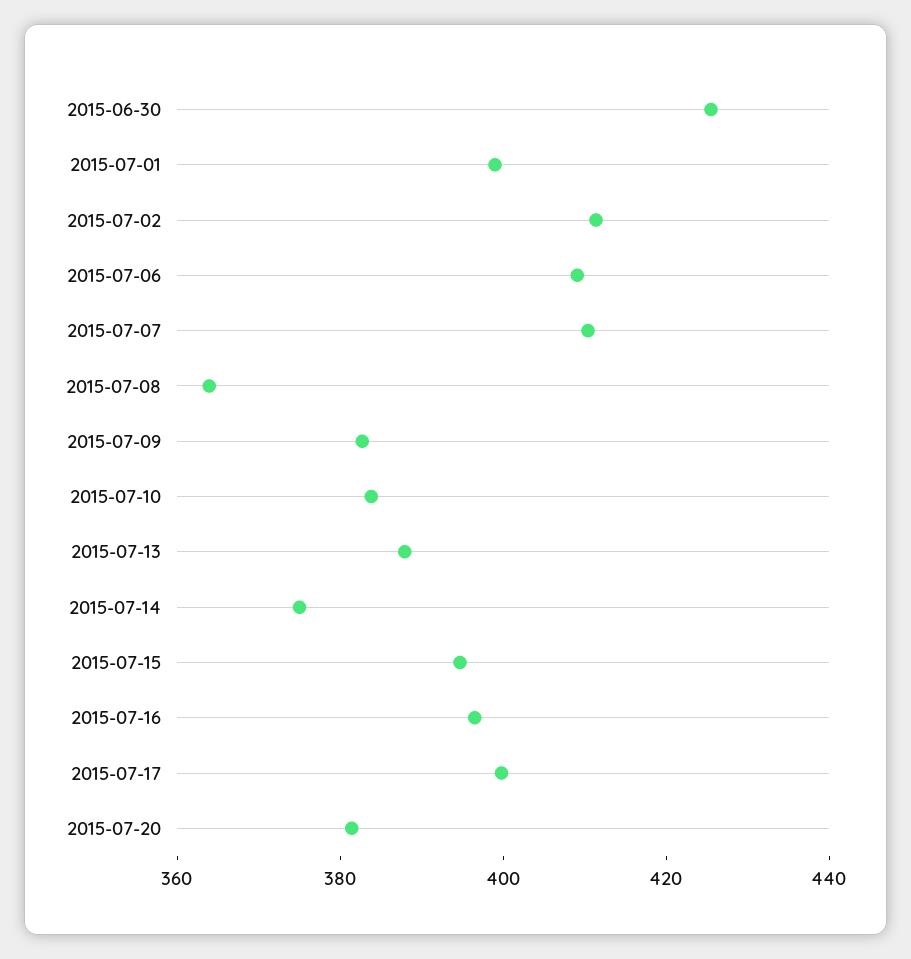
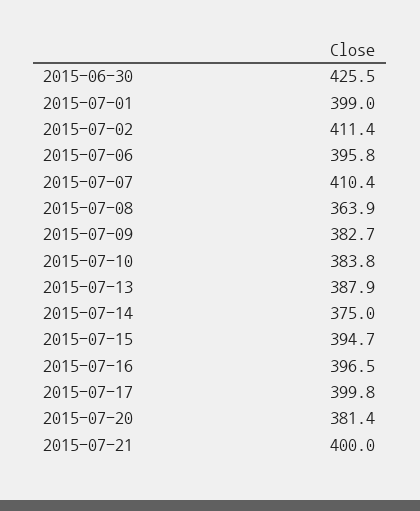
2015-07-06: 410 -> 395.8
2015-07-21: none -> 400

